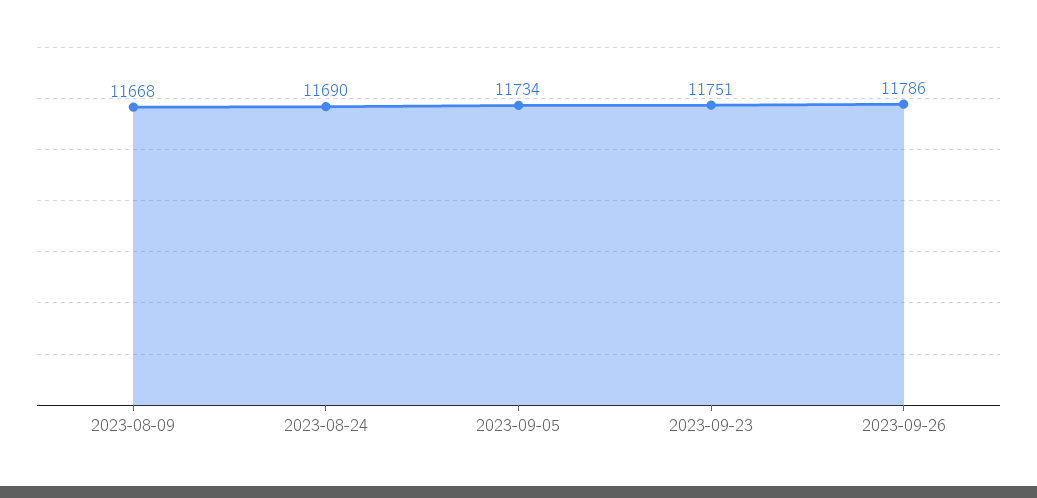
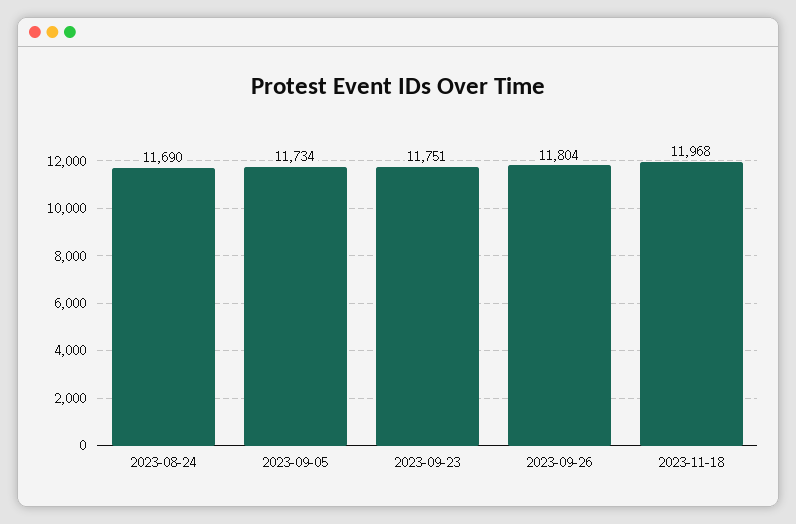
2023-08-09: 11668 -> none
2023-09-26: 11786 -> 11804
2023-11-18: none -> 11968

